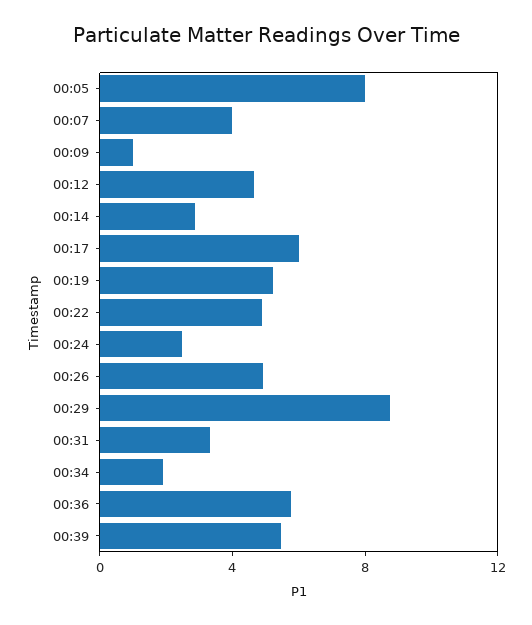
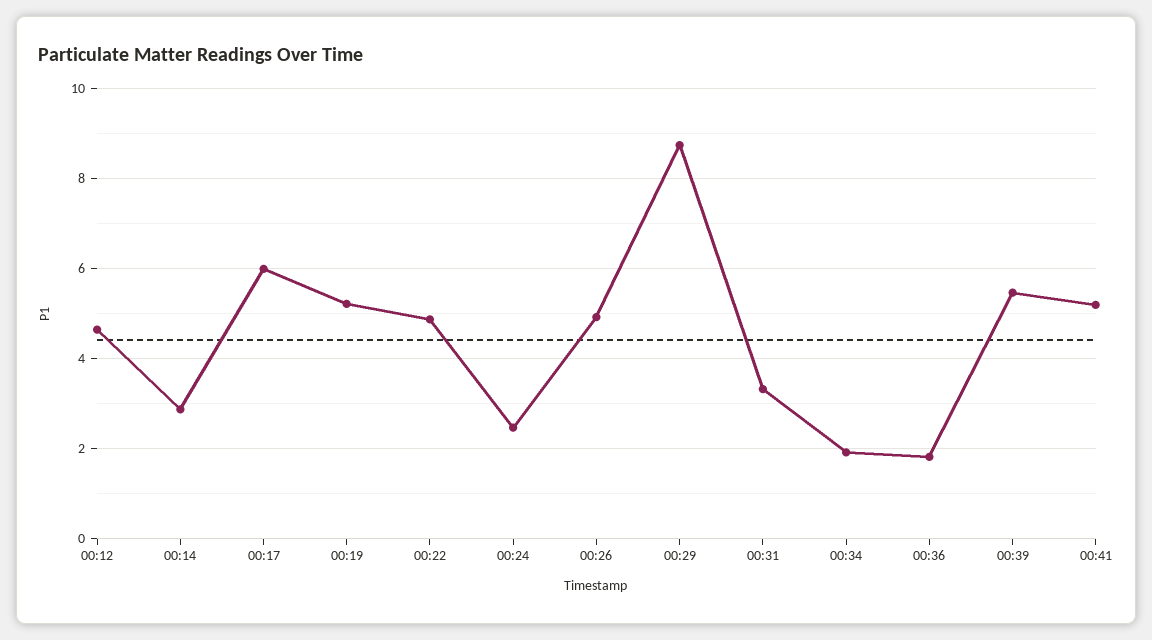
00:05: 8 -> none
00:07: 4 -> none
00:09: 1 -> none
00:36: 6 -> 1.8
00:41: none -> 5.2

